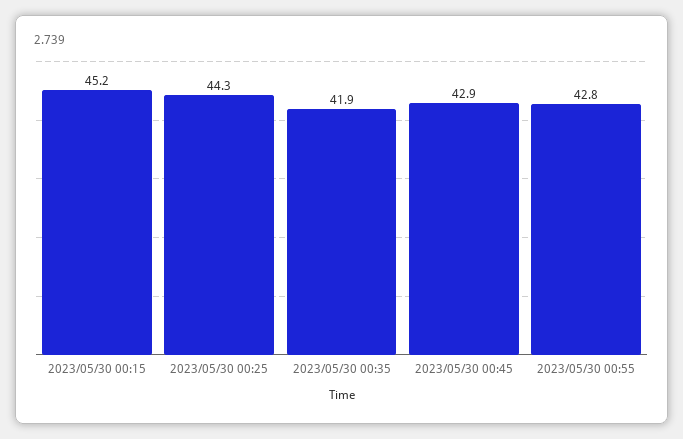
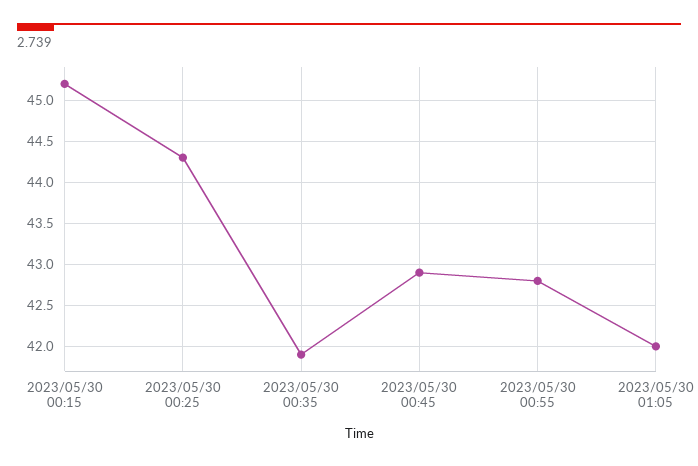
2023/05/30 01:05: none -> 42

